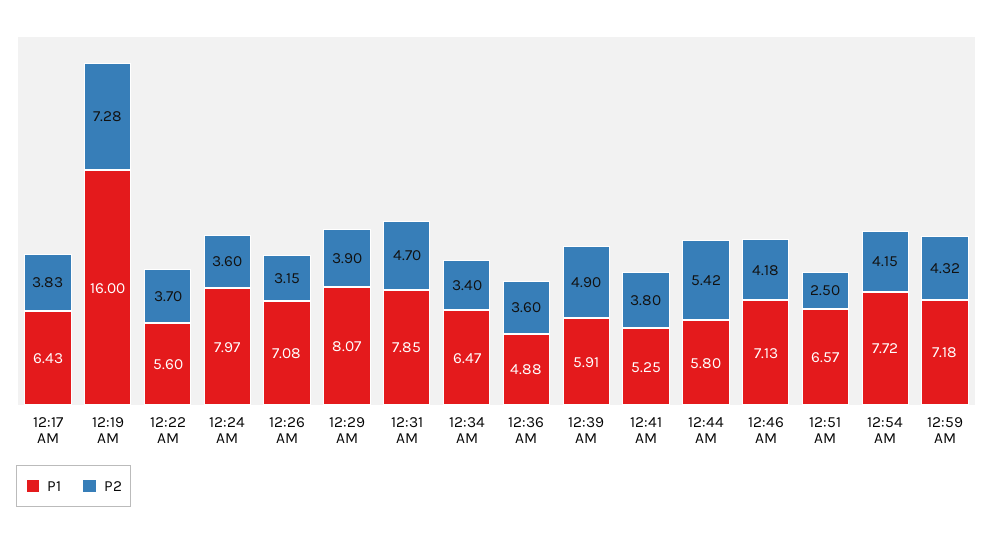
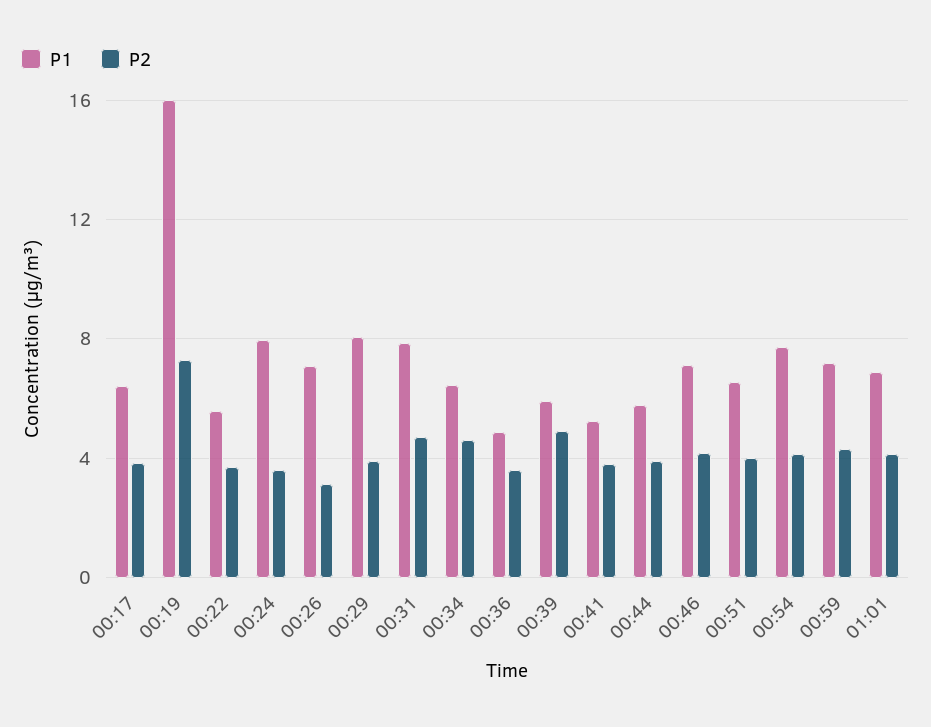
P2, 12:34 AM: 3.4 -> 4.5
P2, 12:44 AM: 5.42 -> 4
P2, 12:51 AM: 2.5 -> 4
P1, 01:01: none -> 7
P2, 01:01: none -> 4

